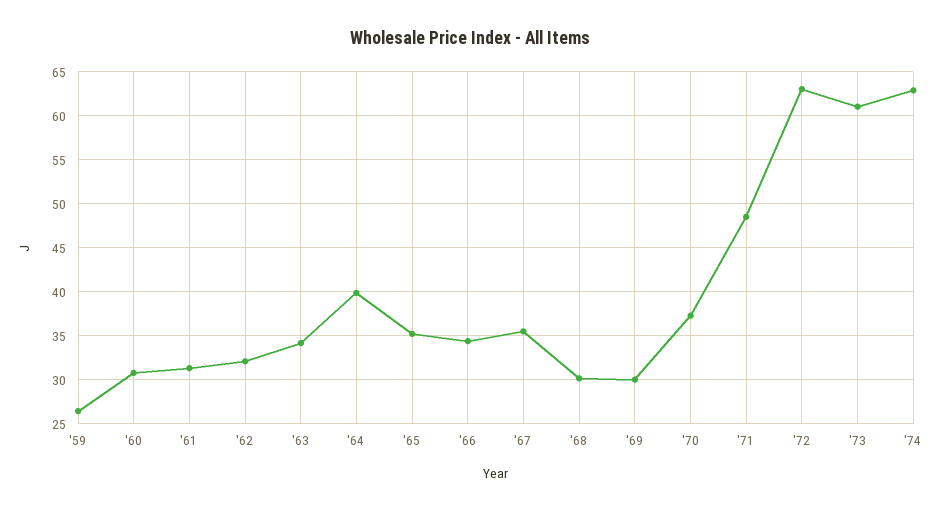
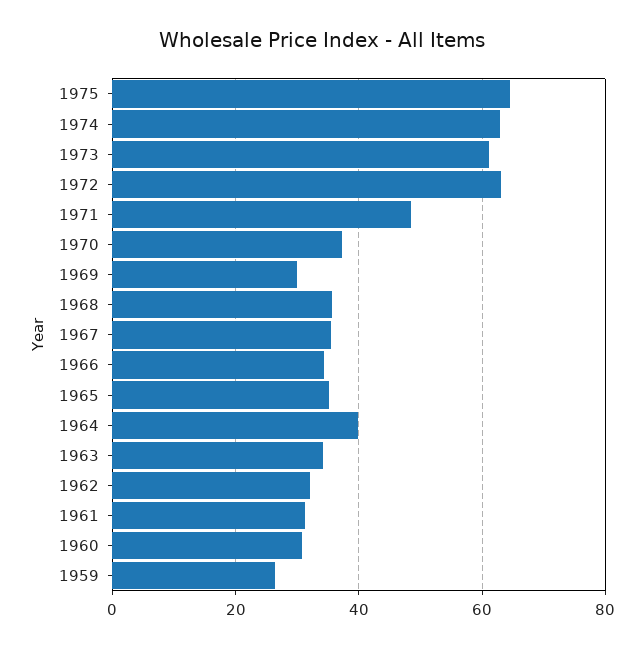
'68: 30 -> 36
1975: none -> 64

